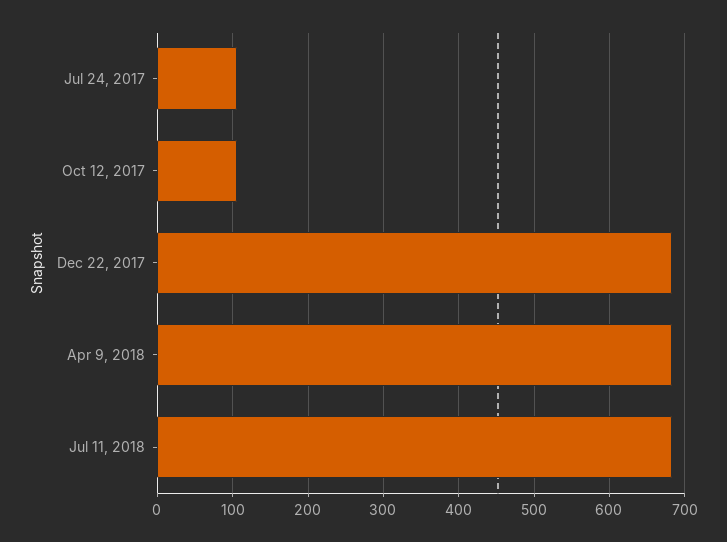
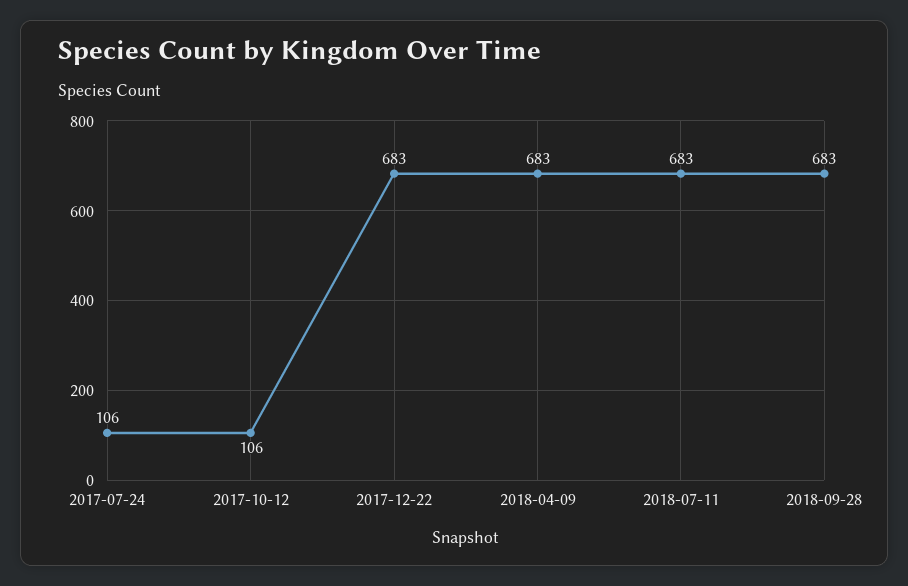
2018-09-28: none -> 683

